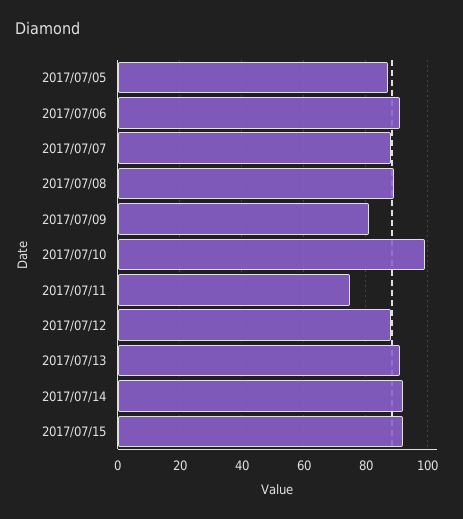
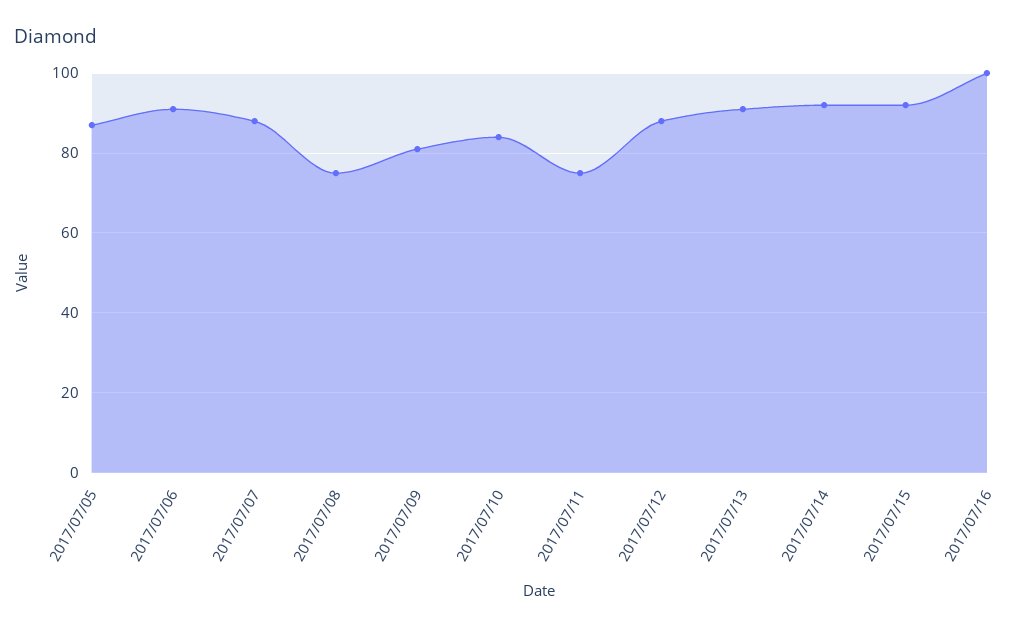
2017/07/08: 90 -> 75
2017/07/10: 100 -> 85
2017/07/16: none -> 100

